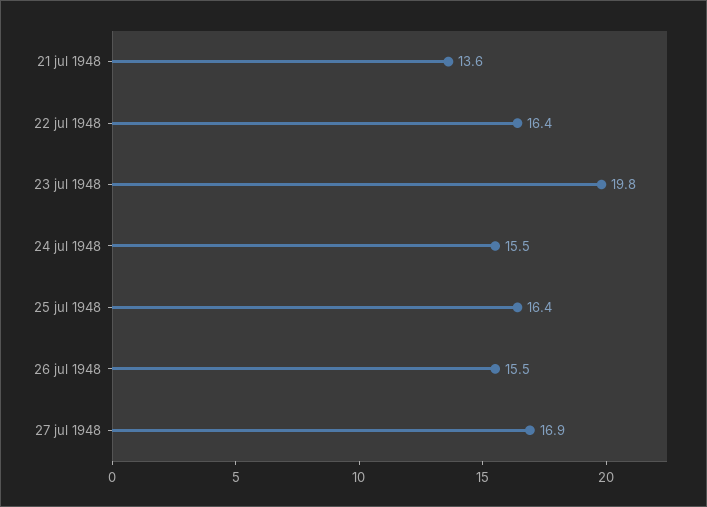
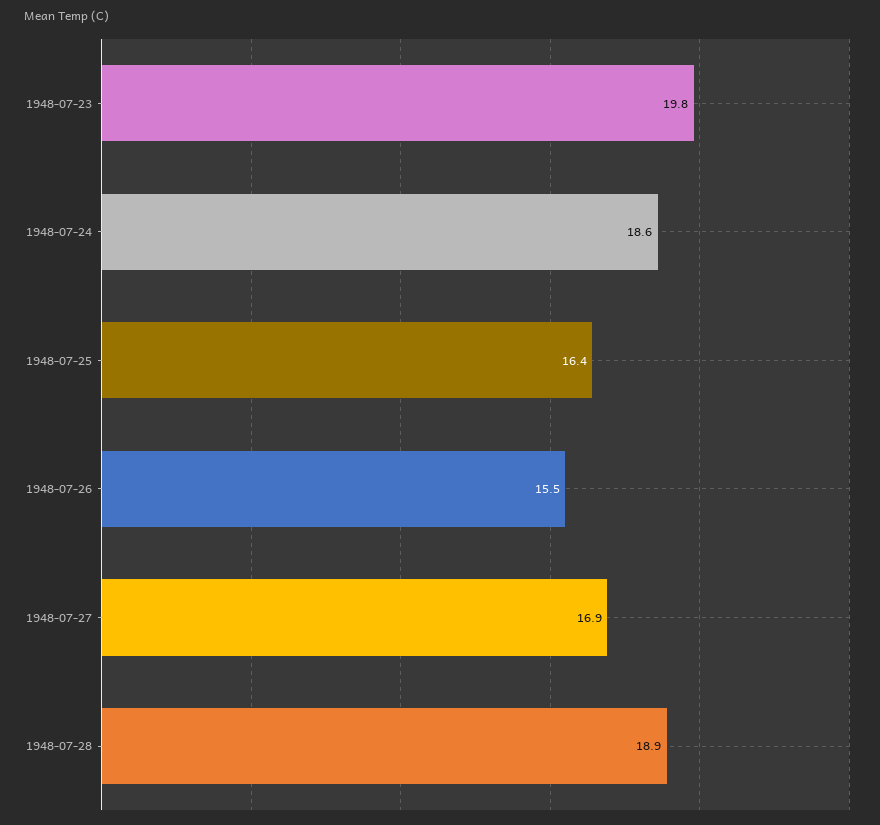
21 jul 1948: 13.6 -> none
22 jul 1948: 16.4 -> none
24 jul 1948: 15.5 -> 18.6
1948-07-28: none -> 18.9

